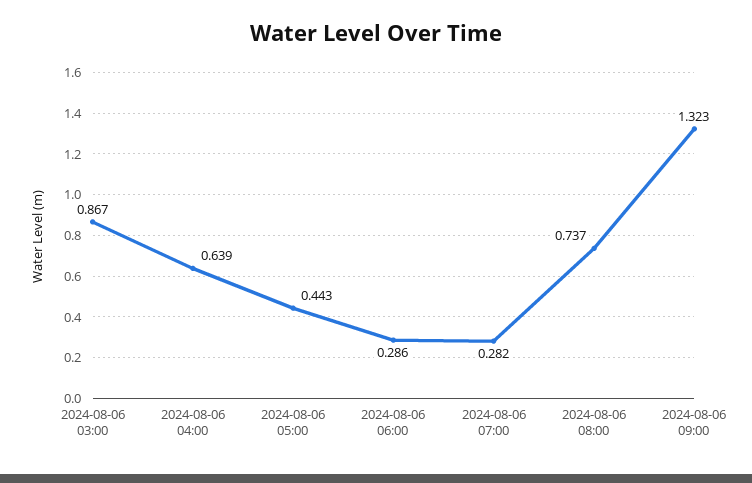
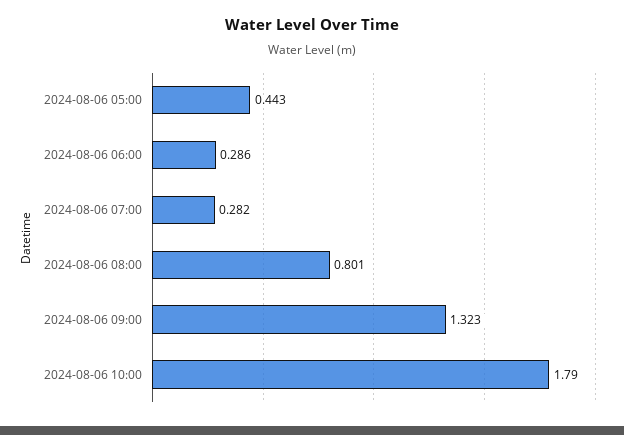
2024-08-06 03:00: 0.867 -> none
2024-08-06 04:00: 0.639 -> none
2024-08-06 08:00: 0.737 -> 0.801
2024-08-06 10:00: none -> 1.79

